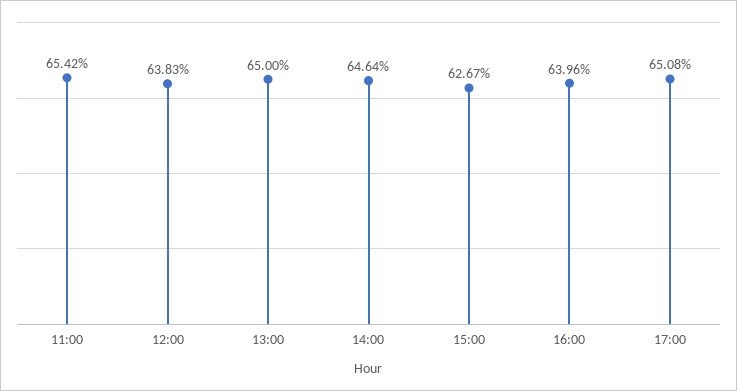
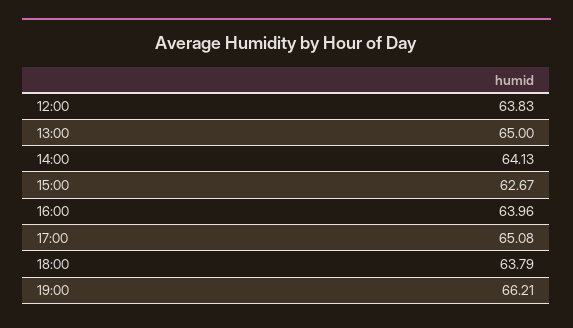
11:00: 65.42 -> none
14:00: 64.64 -> 64.13
18:00: none -> 63.79
19:00: none -> 66.21

